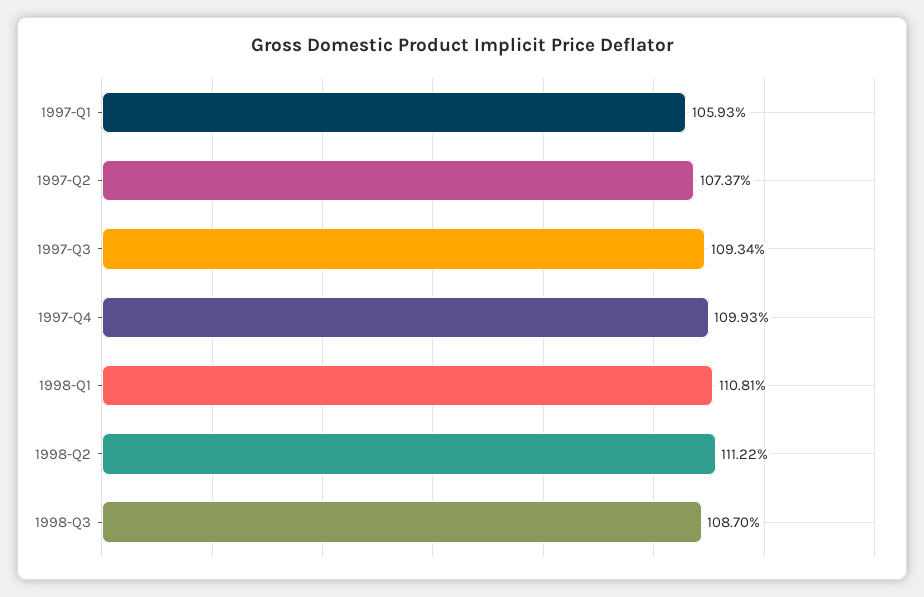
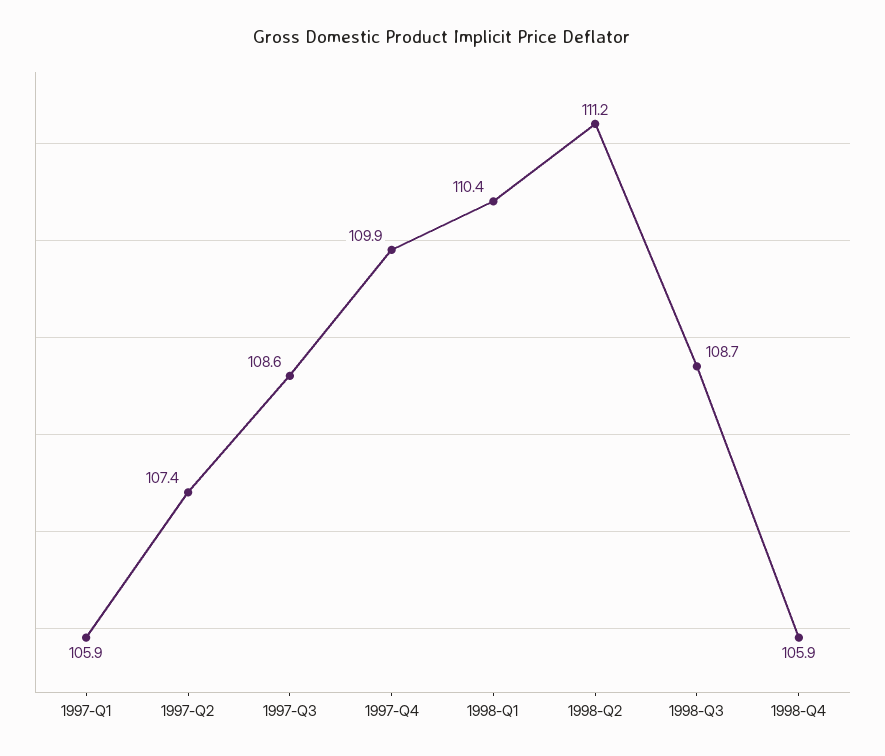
1997-Q3: 109.34 -> 108.6
1998-Q1: 110.81 -> 110.4
1998-Q4: none -> 105.9

